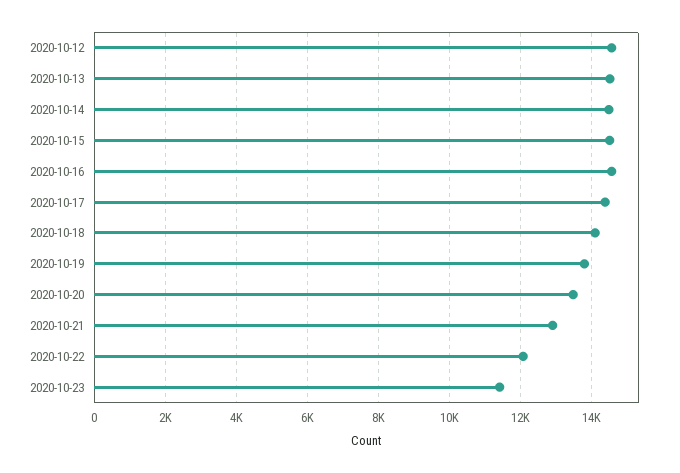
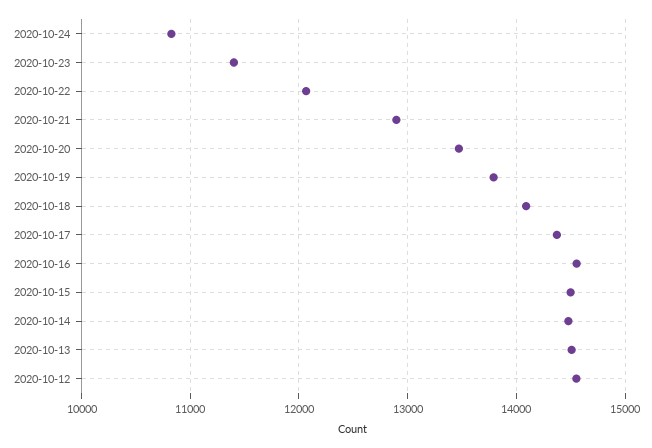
2020-10-24: none -> 10800

